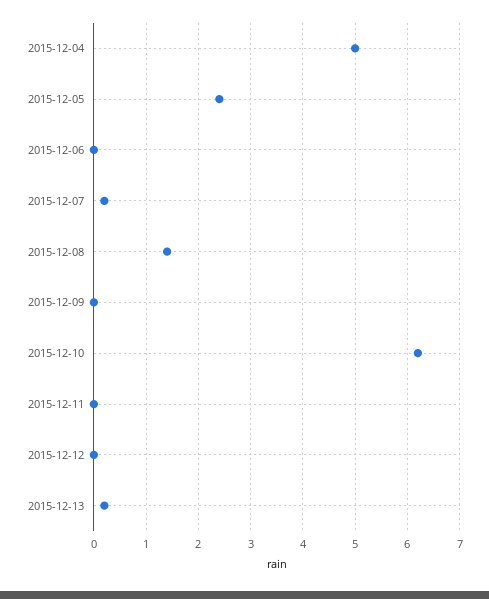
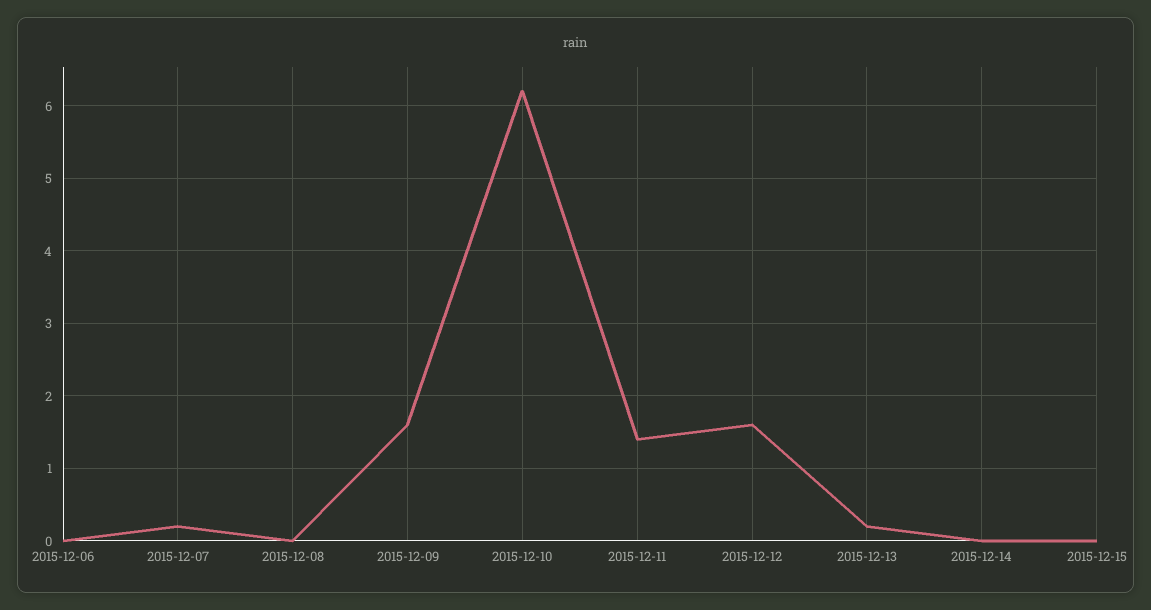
2015-12-04: 5 -> none
2015-12-05: 2.5 -> none
2015-12-08: 1.5 -> 0
2015-12-09: 0 -> 1.6
2015-12-11: 0 -> 1.4
2015-12-12: 0 -> 1.6
2015-12-14: none -> 0
2015-12-15: none -> 0

